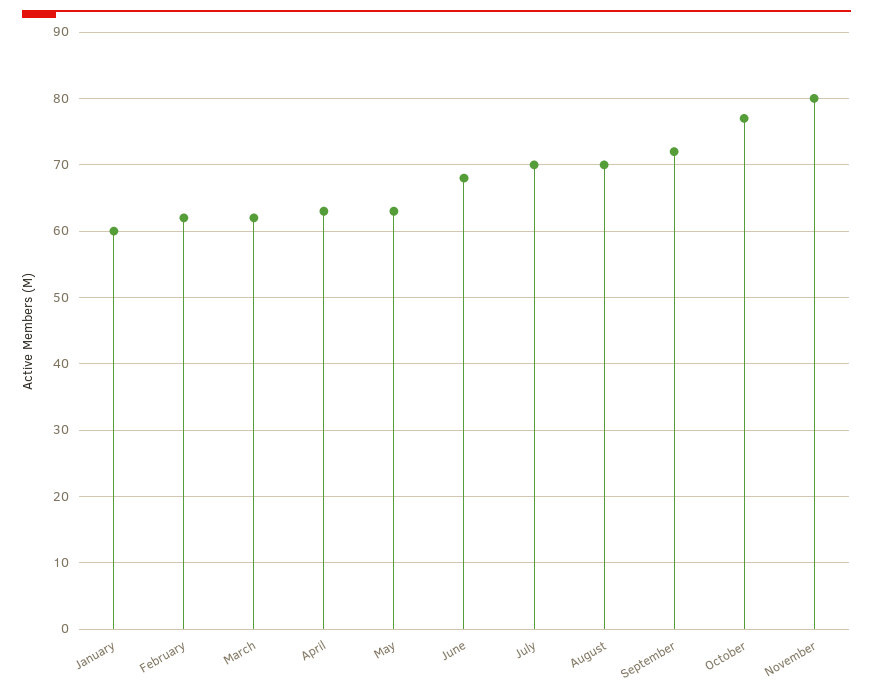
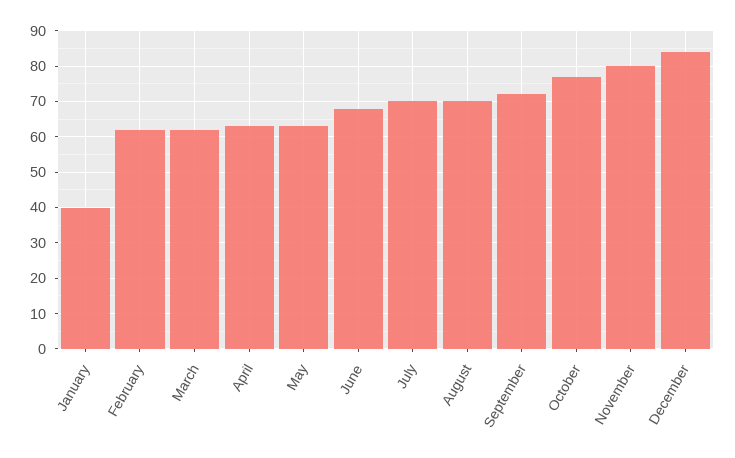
January: 60 -> 40
December: none -> 85

